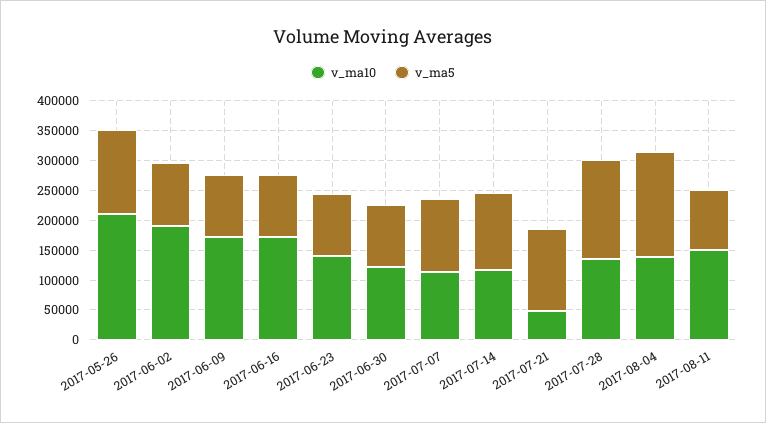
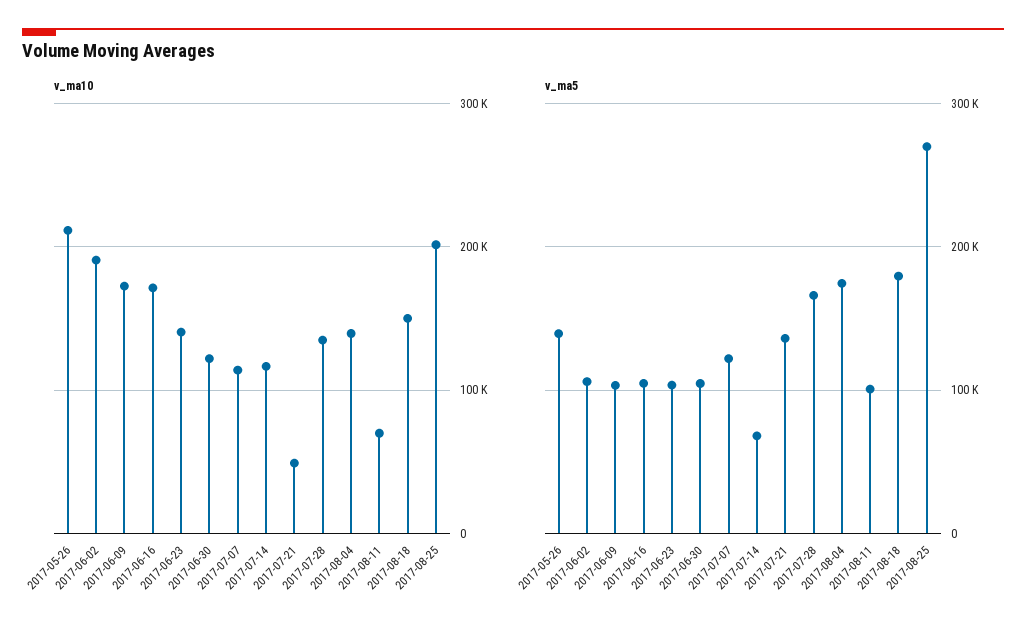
v_ma5, 2017-07-14: 125000 -> 70000
v_ma10, 2017-08-11: 150000 -> 70000
v_ma10, 2017-08-18: none -> 150000
v_ma10, 2017-08-25: none -> 200000
v_ma5, 2017-08-18: none -> 180000
v_ma5, 2017-08-25: none -> 270000

